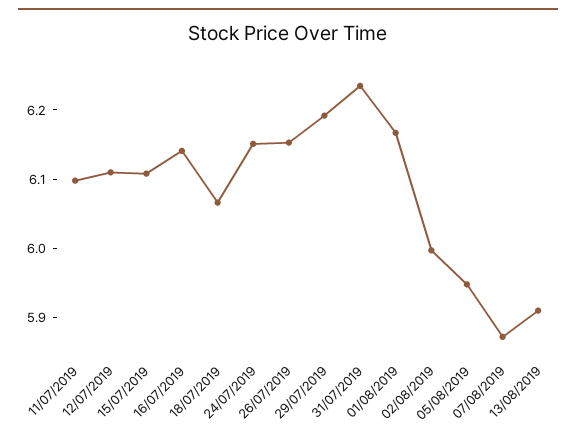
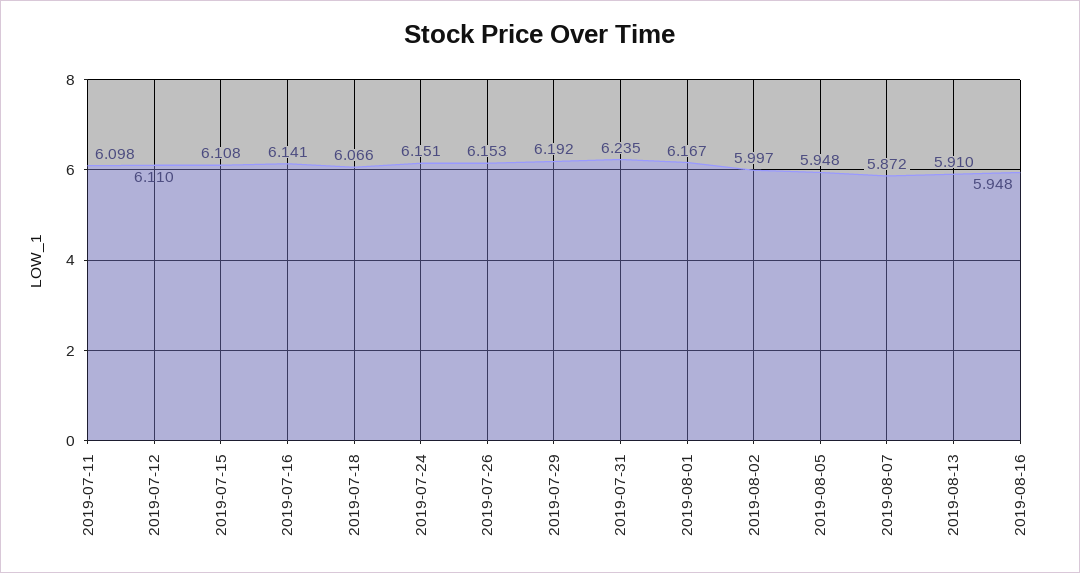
2019-08-16: none -> 5.948

